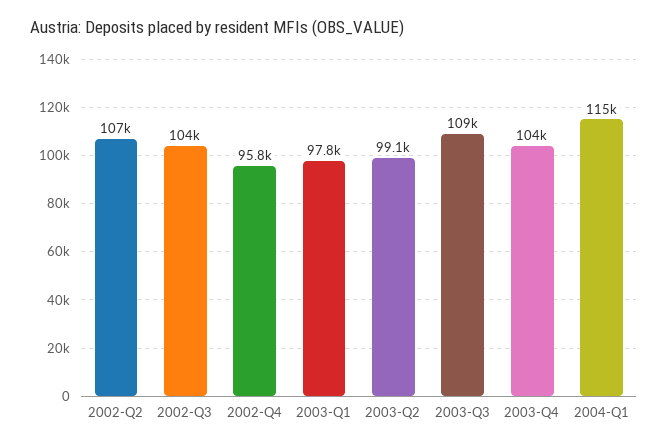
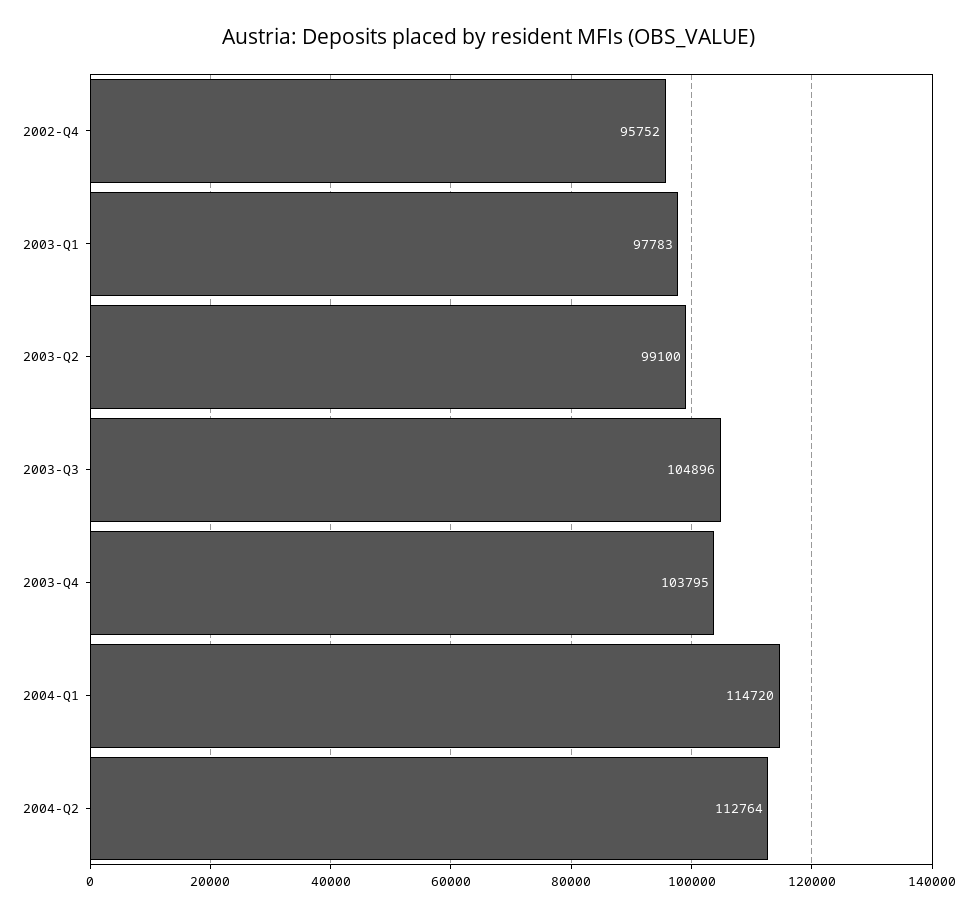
2002-Q2: 107000 -> none
2002-Q3: 104000 -> none
2003-Q3: 109000 -> 104896
2004-Q2: none -> 112764

